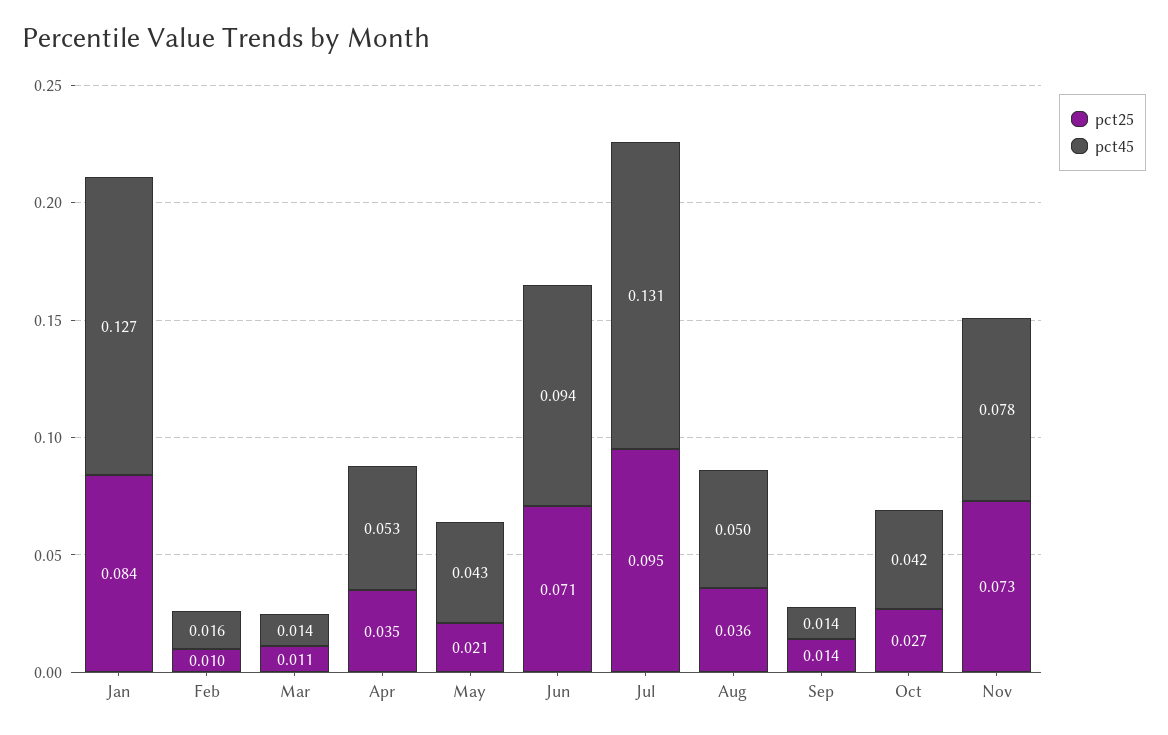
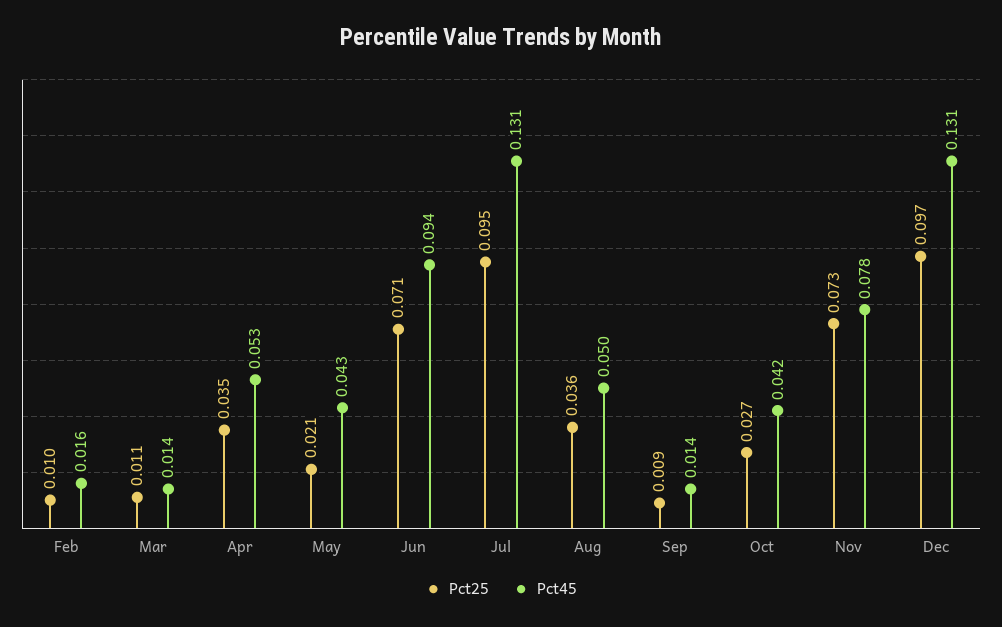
pct25, Jan: 0.084 -> none
pct45, Jan: 0.127 -> none
pct25, Sep: 0.014 -> 0.009
pct25, Dec: none -> 0.097
pct45, Dec: none -> 0.131

